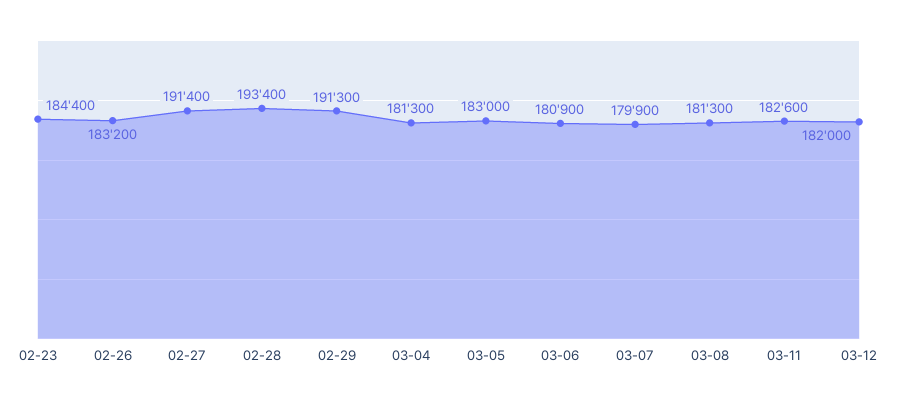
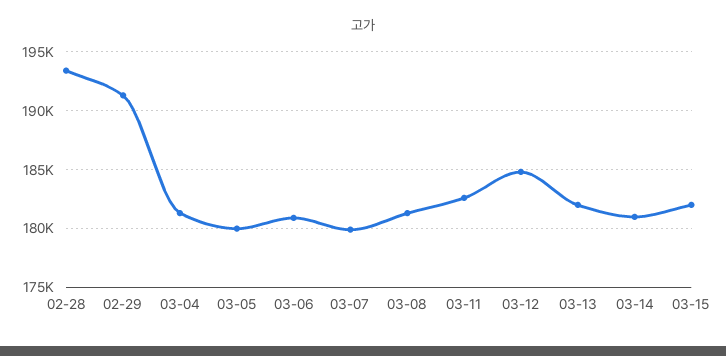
02-23: 184400 -> none
02-26: 183200 -> none
02-27: 191400 -> none
03-05: 183000 -> 180000
03-12: 182000 -> 185000
03-13: none -> 182000
03-14: none -> 181000
03-15: none -> 182000

